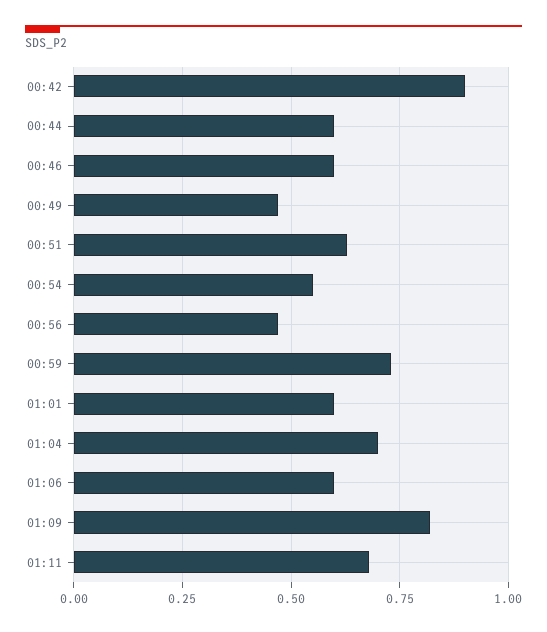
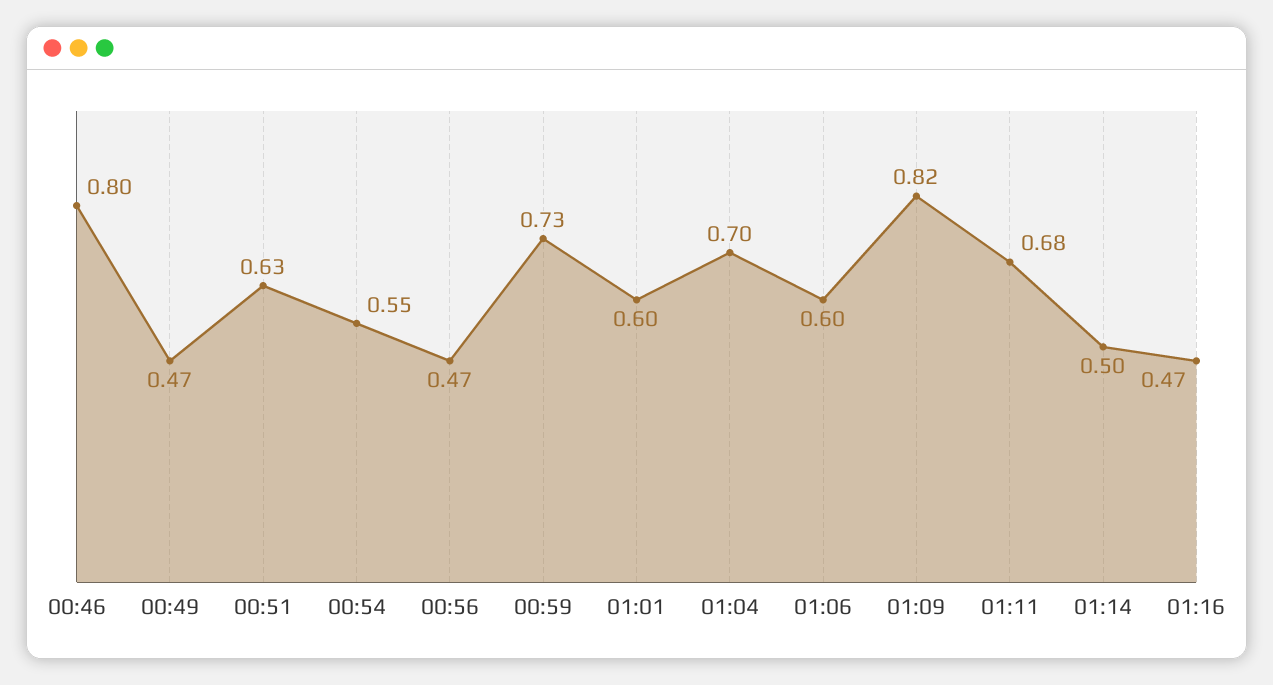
00:42: 0.9 -> none
00:44: 0.6 -> none
00:46: 0.6 -> 0.8
01:14: none -> 0.5
01:16: none -> 0.47

